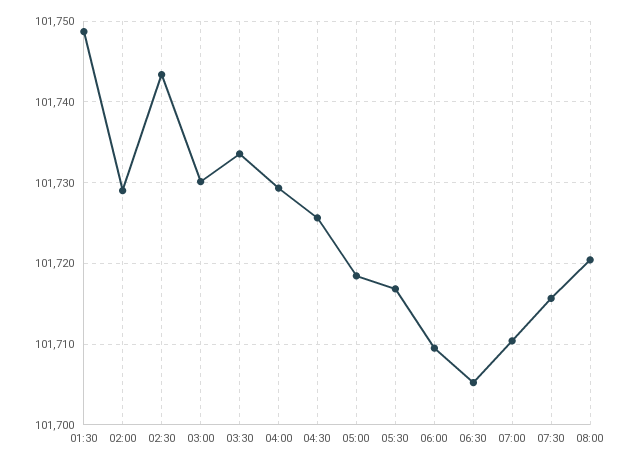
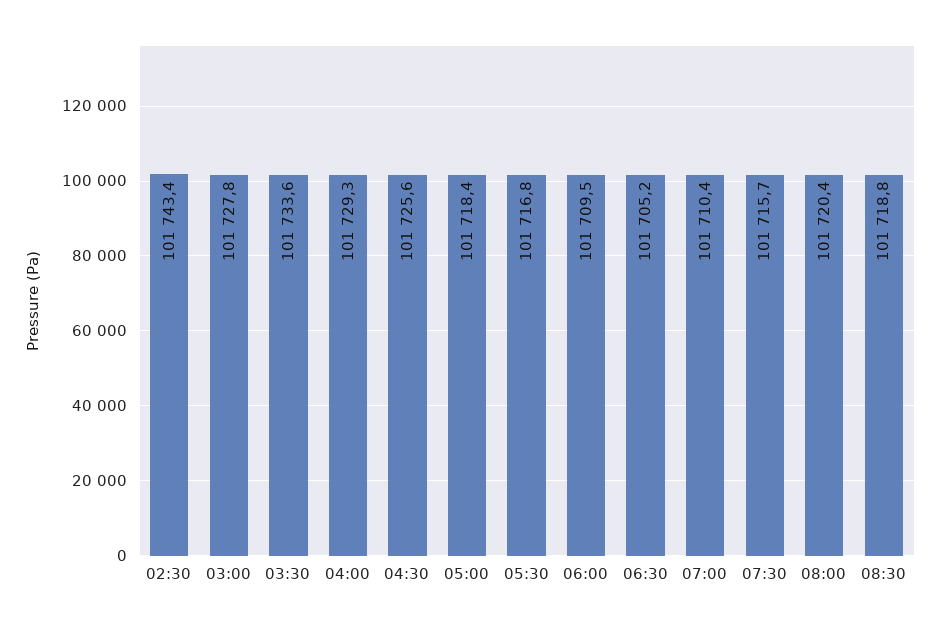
01:30: 101749 -> none
02:00: 101729 -> none
03:00: 101730 -> 101727.8
08:30: none -> 101718.8

